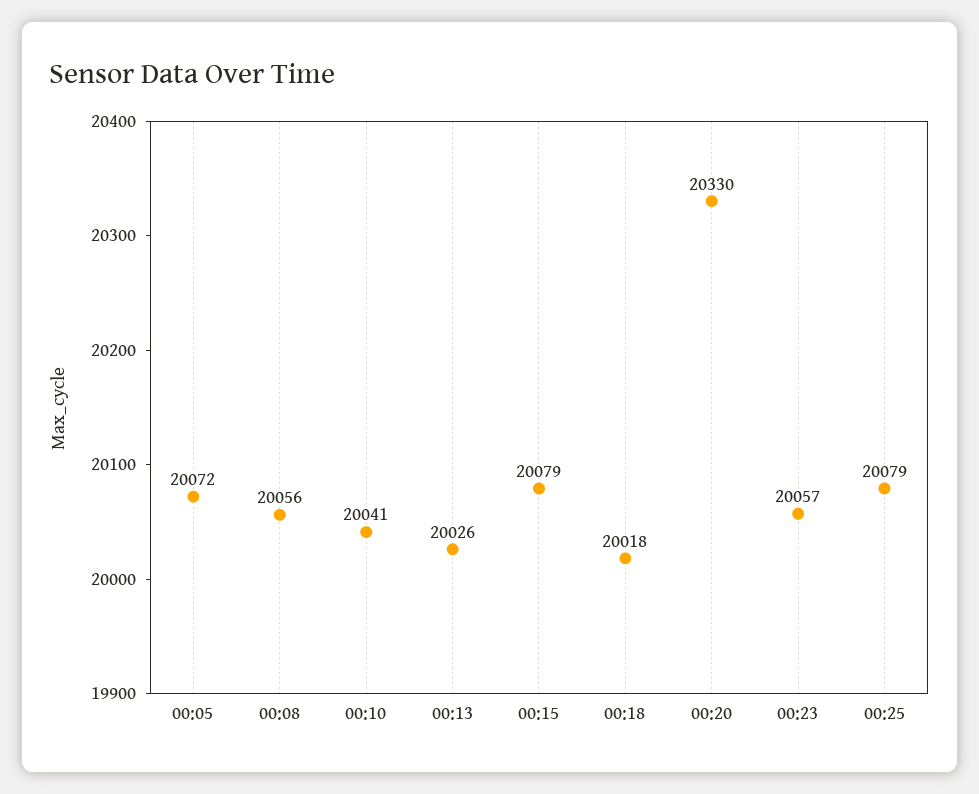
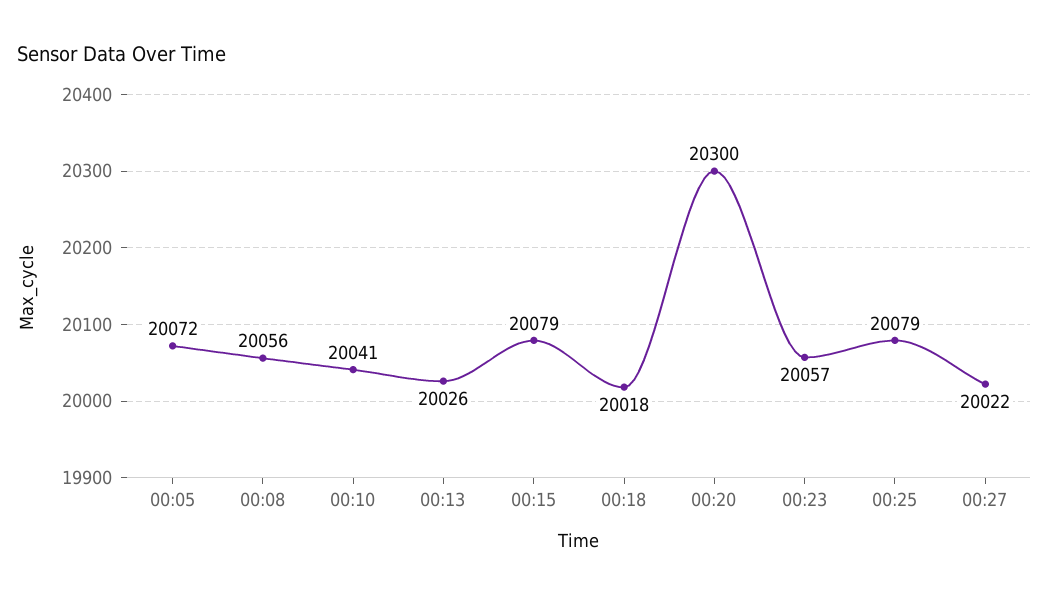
00:20: 20330 -> 20300
00:27: none -> 20022

